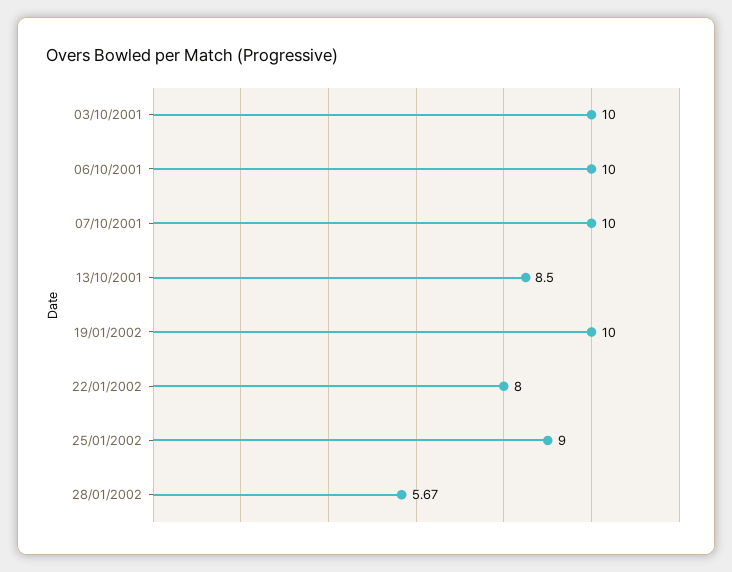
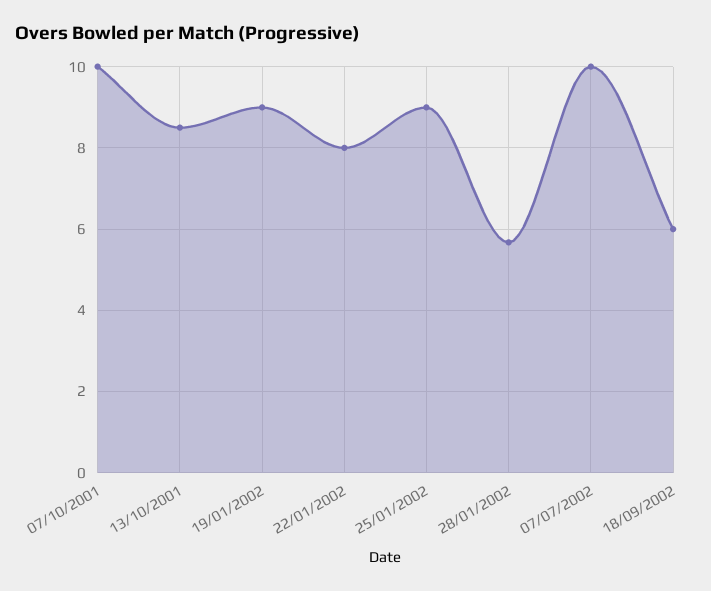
03/10/2001: 10 -> none
06/10/2001: 10 -> none
19/01/2002: 10 -> 9
07/07/2002: none -> 10
18/09/2002: none -> 6

